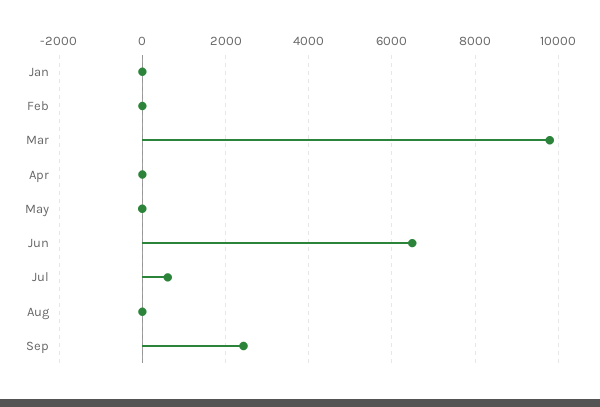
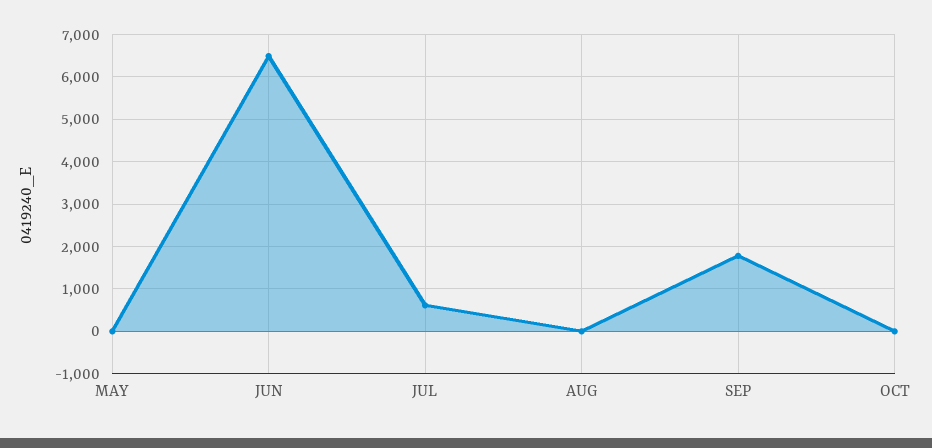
Jan: 0 -> none
Feb: 0 -> none
Mar: 9800 -> none
Apr: 0 -> none
Sep: 2400 -> 1800
OCT: none -> 0

